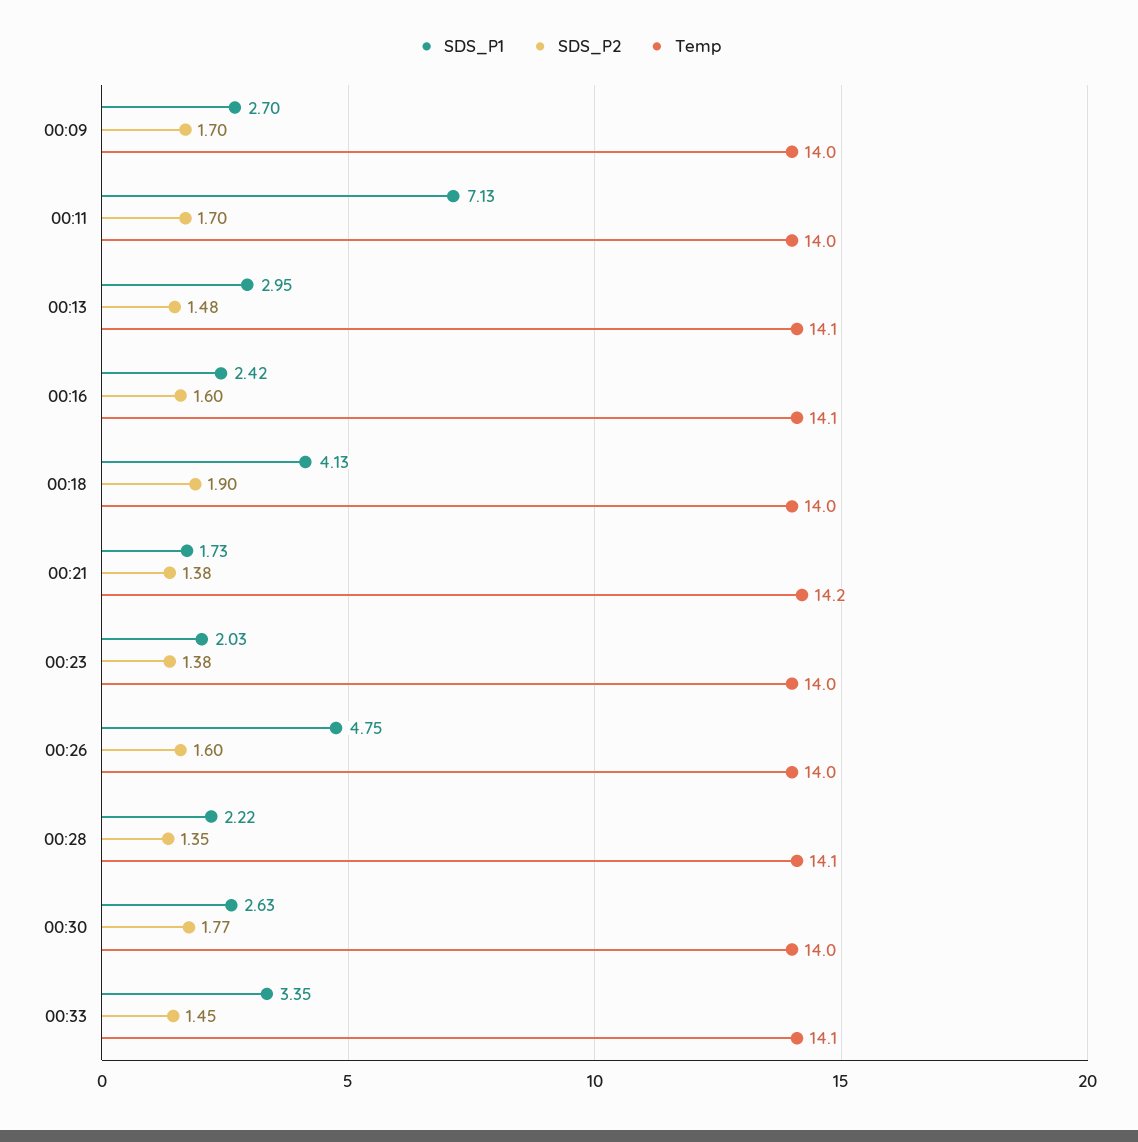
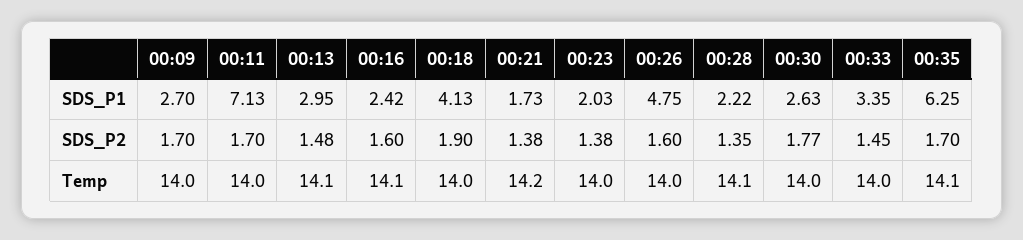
Temp, 00:33: 14.1 -> 14
SDS_P1, 00:35: none -> 6.25
SDS_P2, 00:35: none -> 1.7
Temp, 00:35: none -> 14.1

